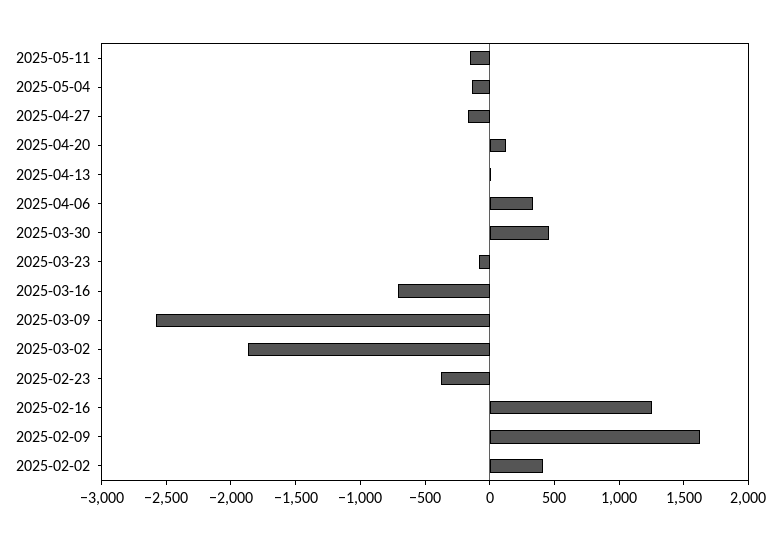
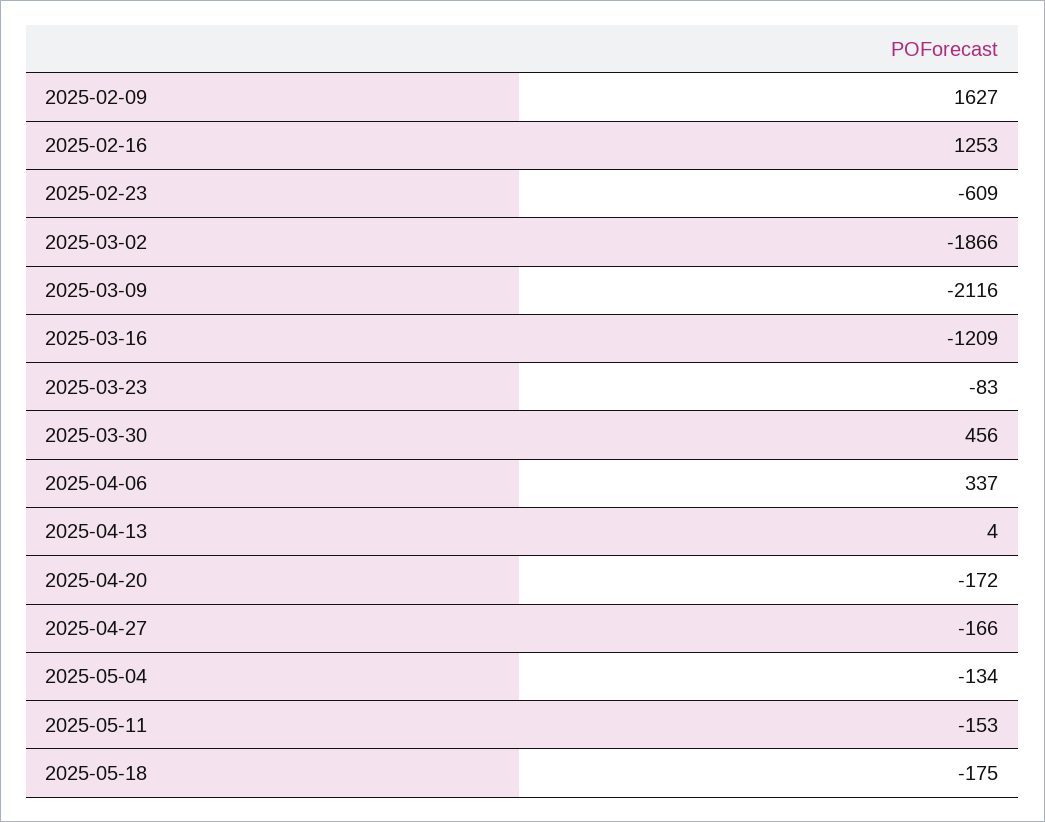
2025-04-20: 100 -> -172
2025-03-16: -700 -> -1209
2025-03-09: -2600 -> -2116
2025-02-23: -400 -> -609
2025-02-02: 400 -> none
2025-05-18: none -> -175

